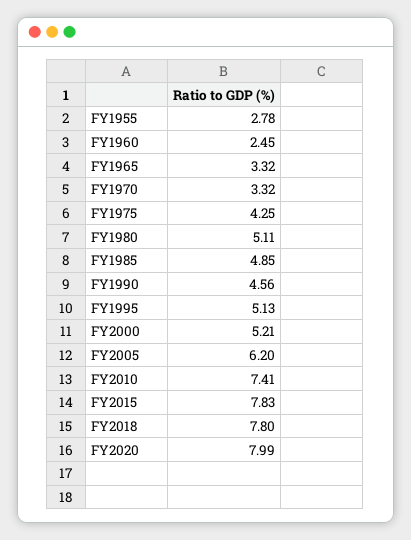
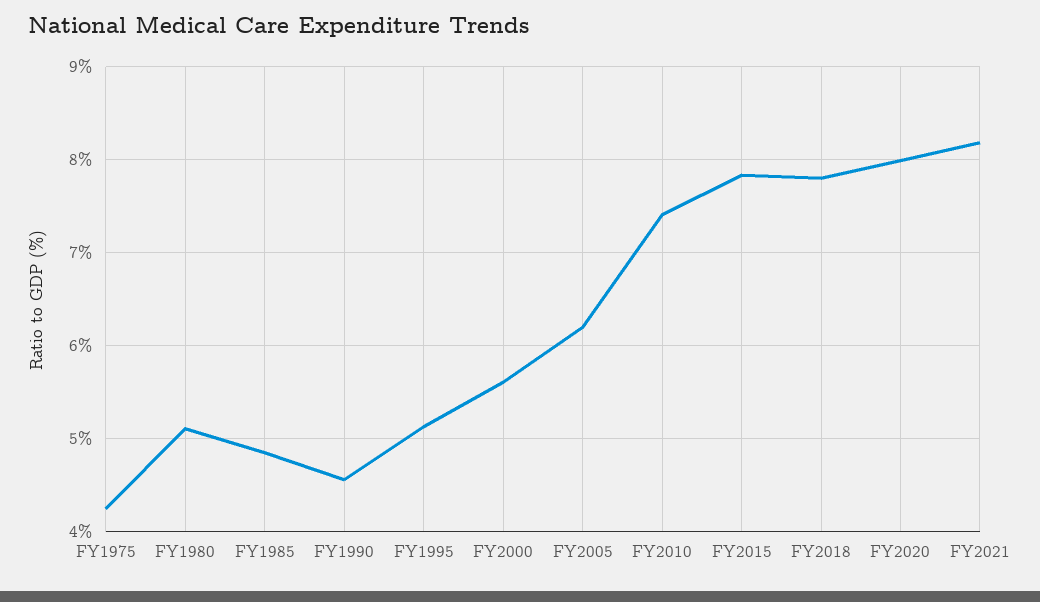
FY1955: 2.78 -> none
FY1960: 2.45 -> none
FY1965: 3.32 -> none
FY1970: 3.32 -> none
FY2000: 5.21 -> 5.6
FY2021: none -> 8.2

